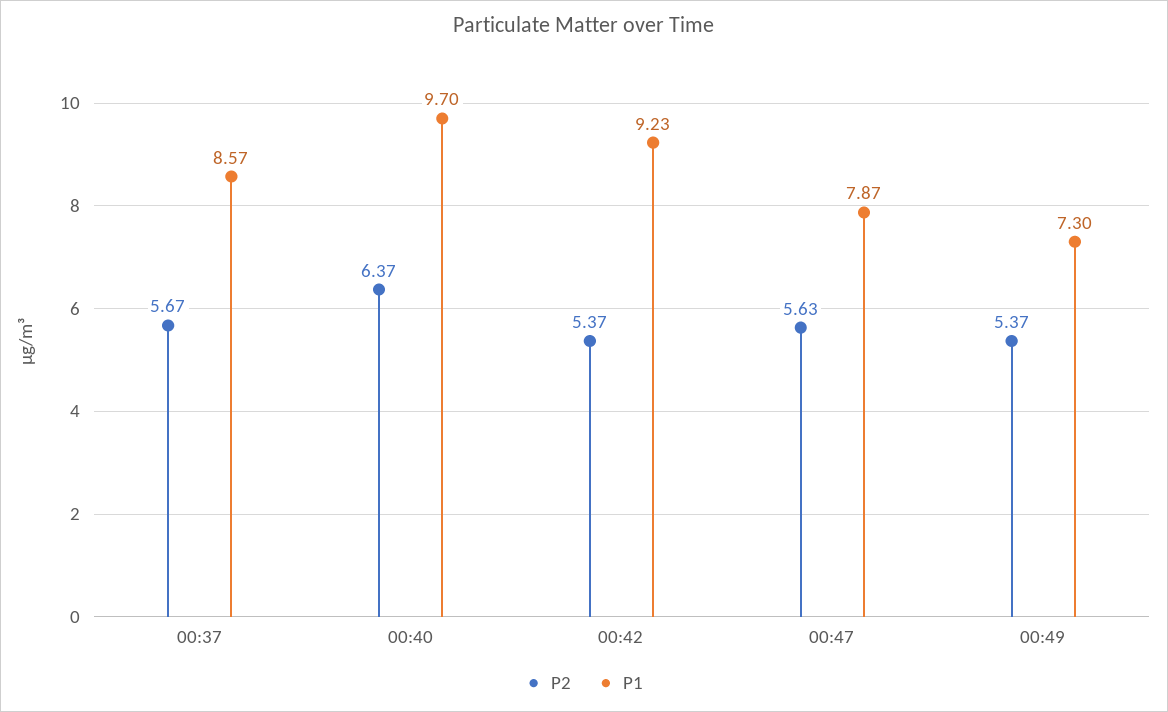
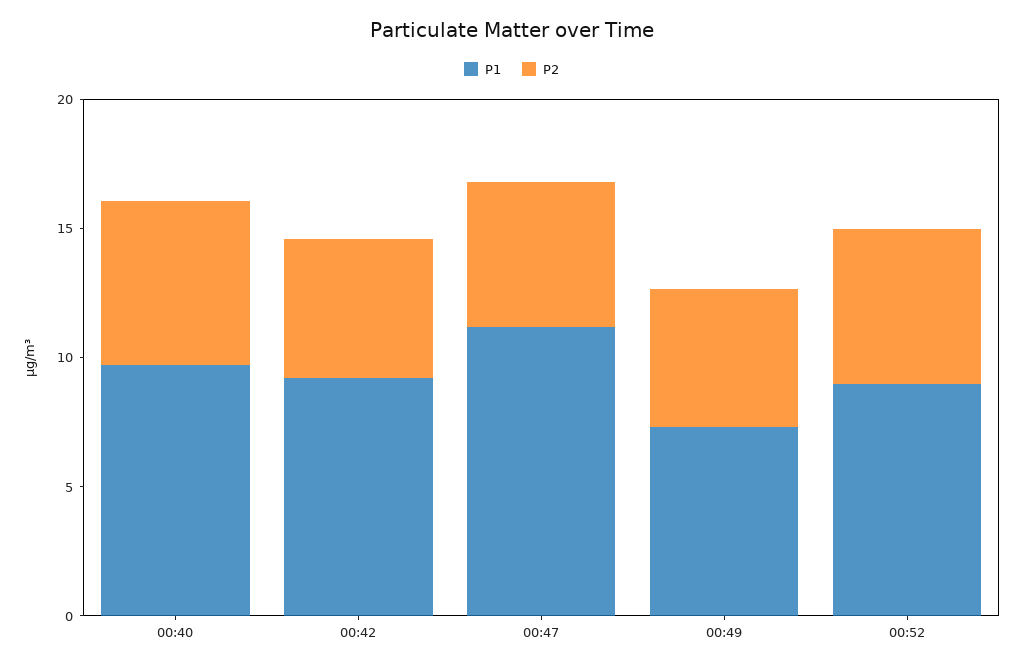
P2, 00:37: 5.67 -> none
P1, 00:37: 8.57 -> none
P1, 00:47: 7.87 -> 11
P1, 00:52: none -> 9
P2, 00:52: none -> 6

